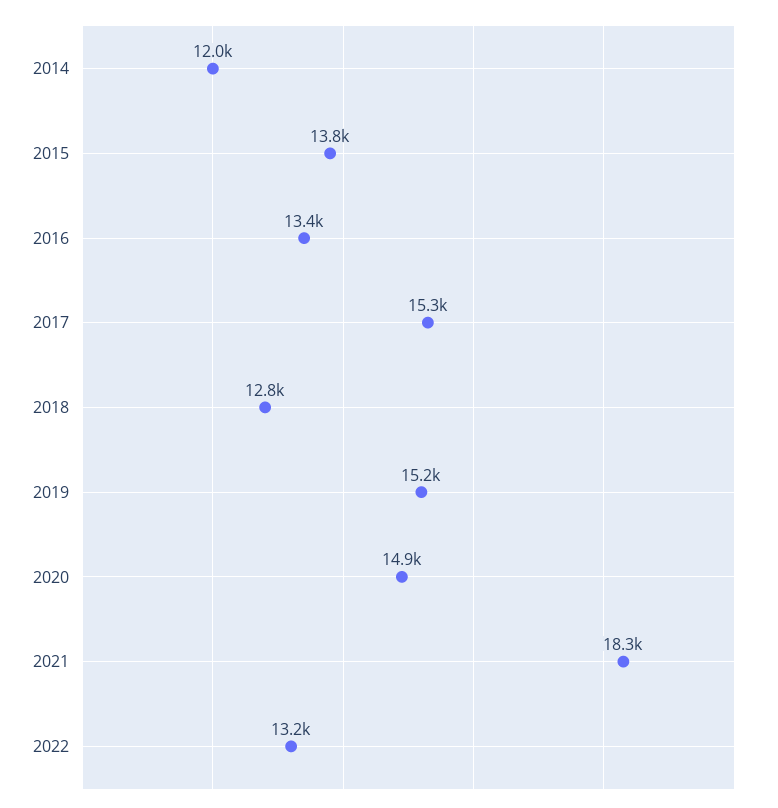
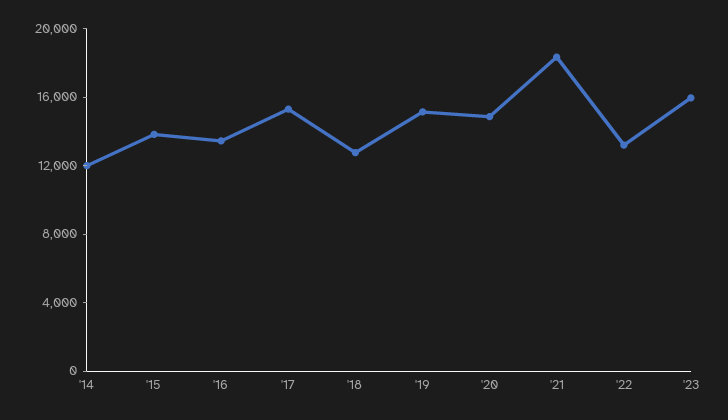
'23: none -> 16000

